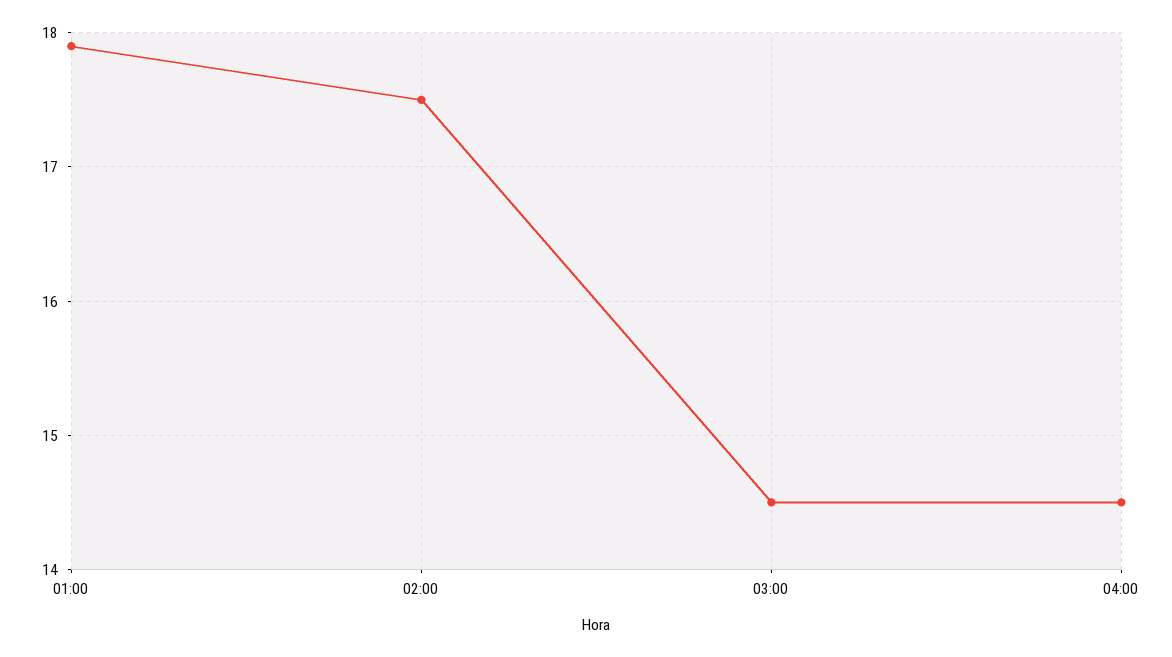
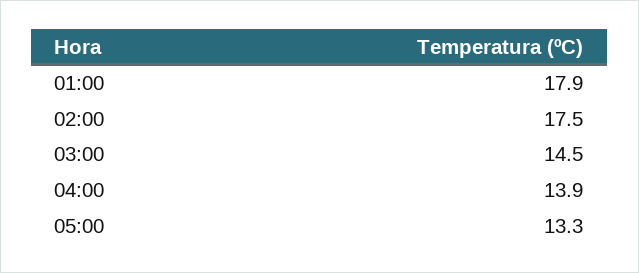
04:00: 14.5 -> 13.9
05:00: none -> 13.3

